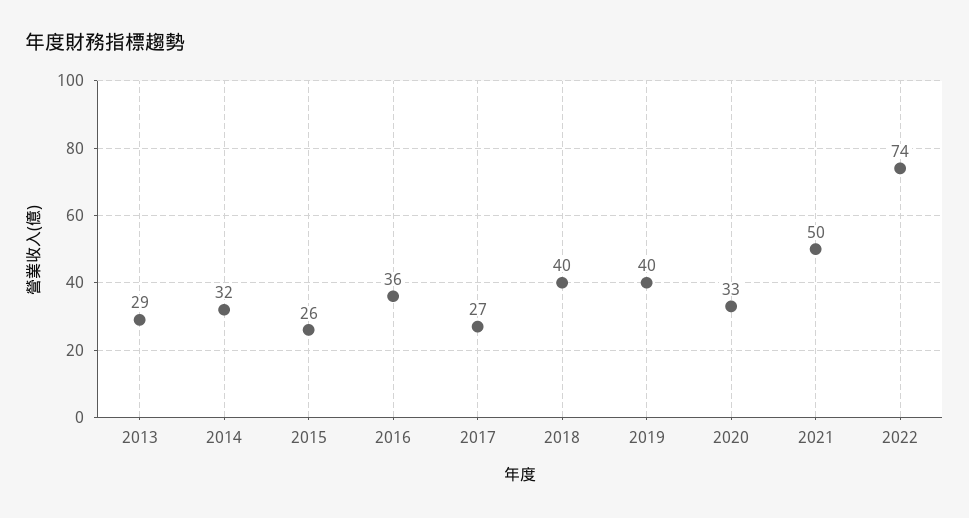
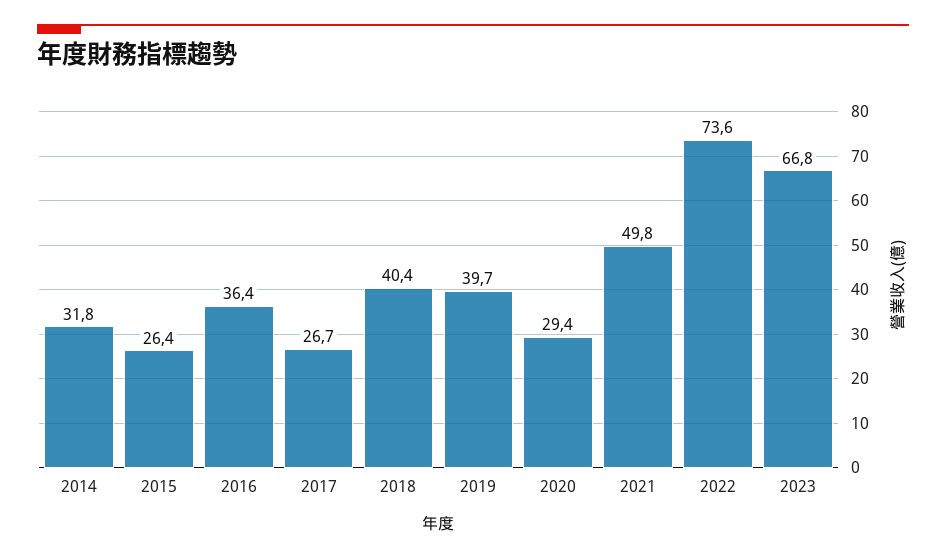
2013: 29 -> none
2020: 33 -> 29.4
2023: none -> 66.8

